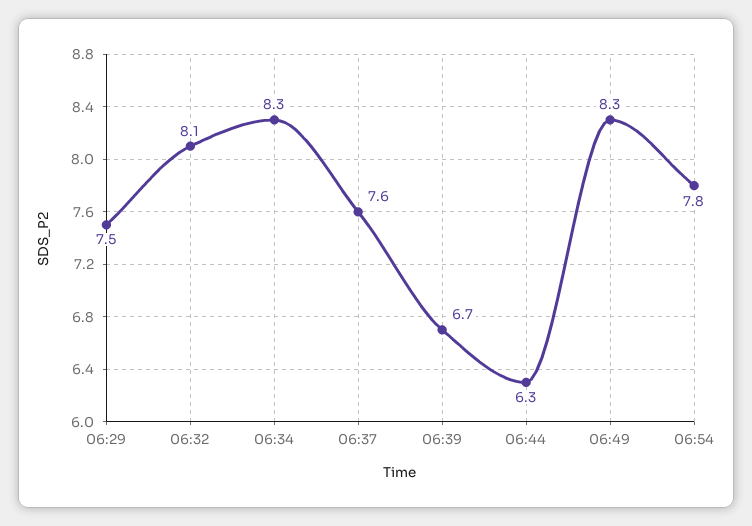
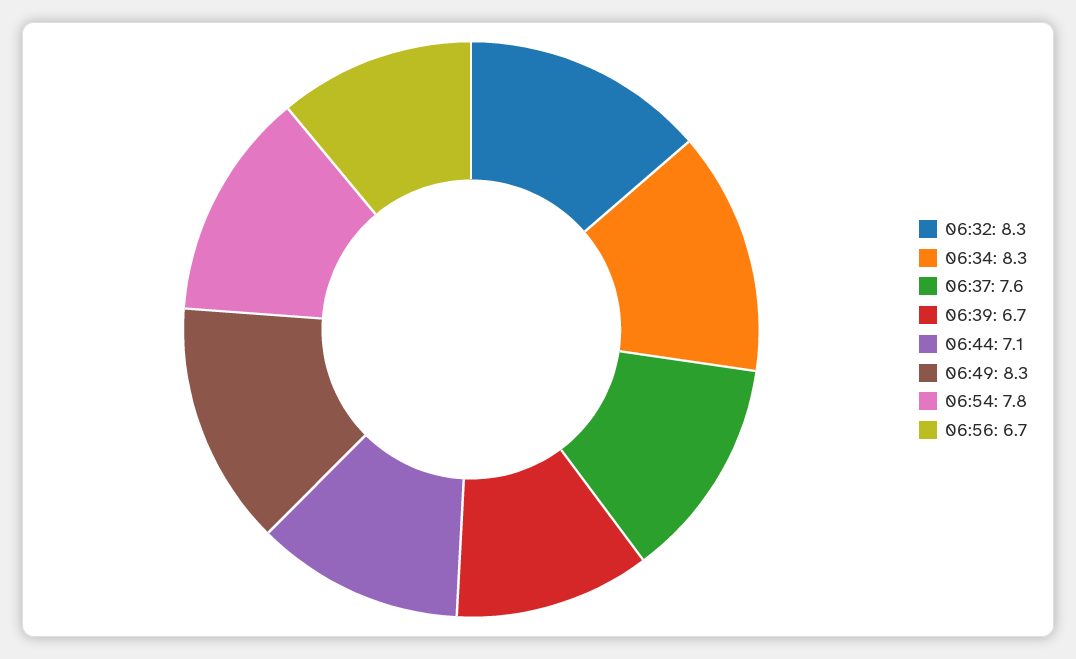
06:29: 7.5 -> none
06:32: 8.1 -> 8.3
06:44: 6.3 -> 7.1
06:56: none -> 6.7

